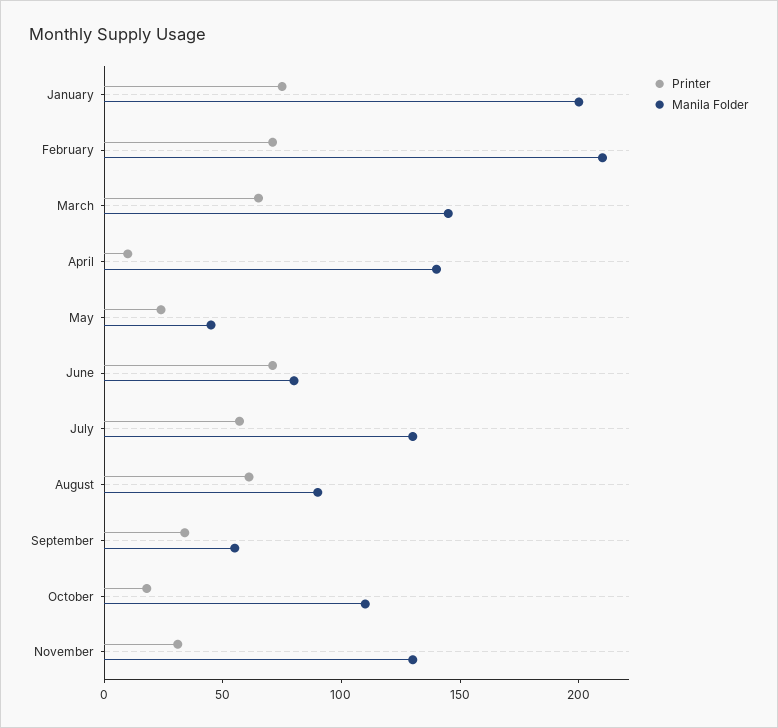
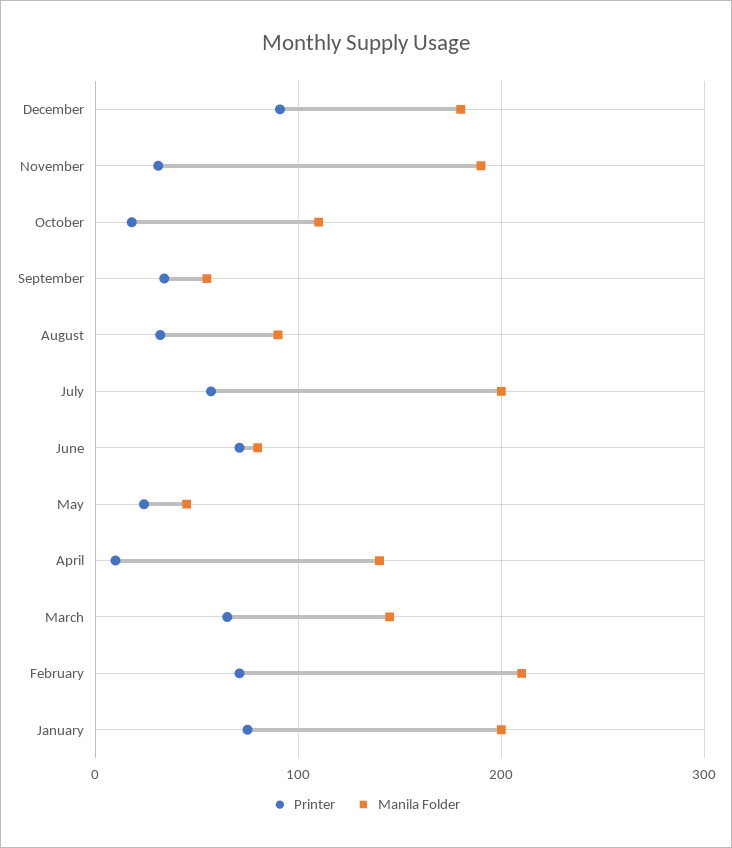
Manila Folder, July: 130 -> 200
Printer, August: 60 -> 30
Manila Folder, November: 130 -> 190
Printer, December: none -> 90
Manila Folder, December: none -> 180

